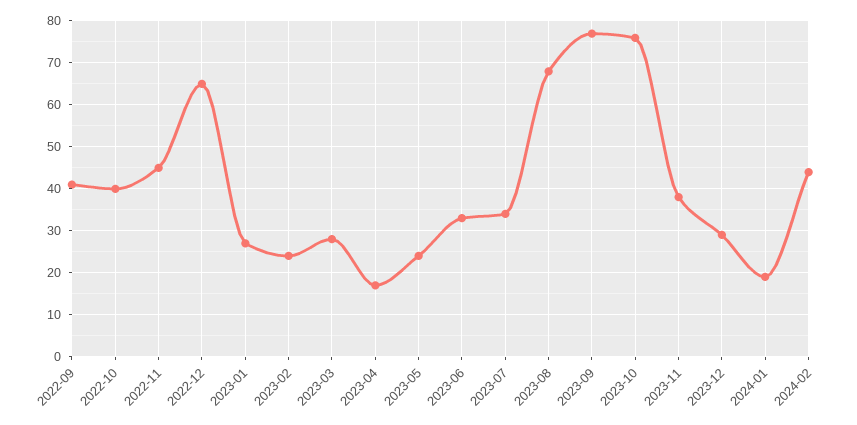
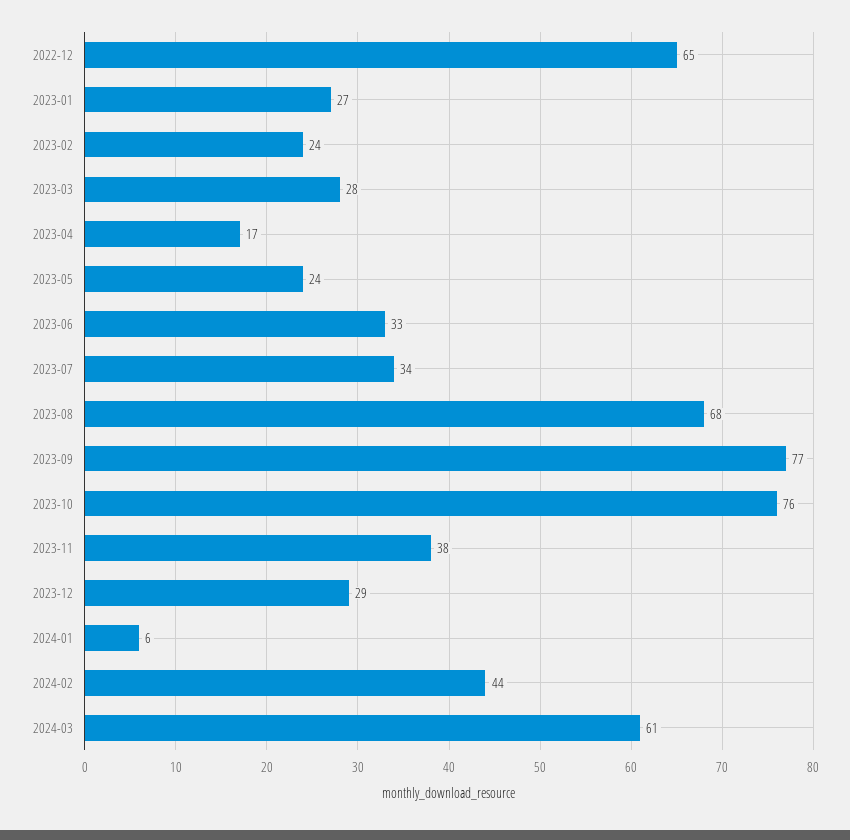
2022-09: 40 -> none
2022-10: 40 -> none
2022-11: 45 -> none
2024-01: 20 -> 6
2024-03: none -> 61

